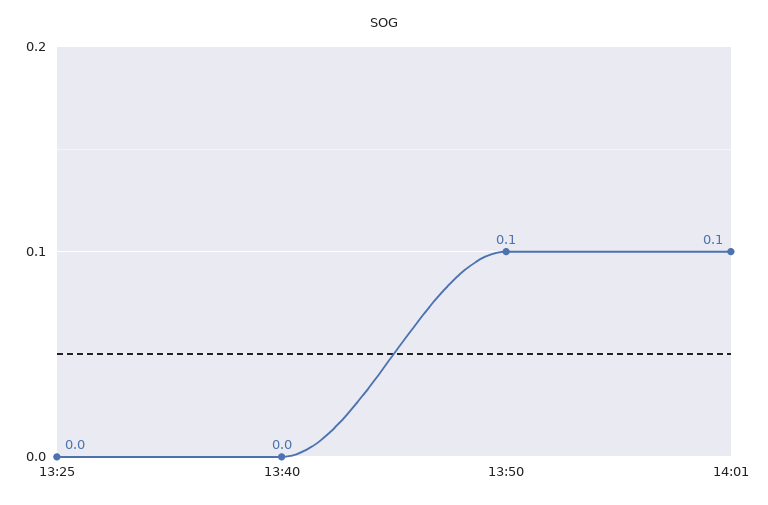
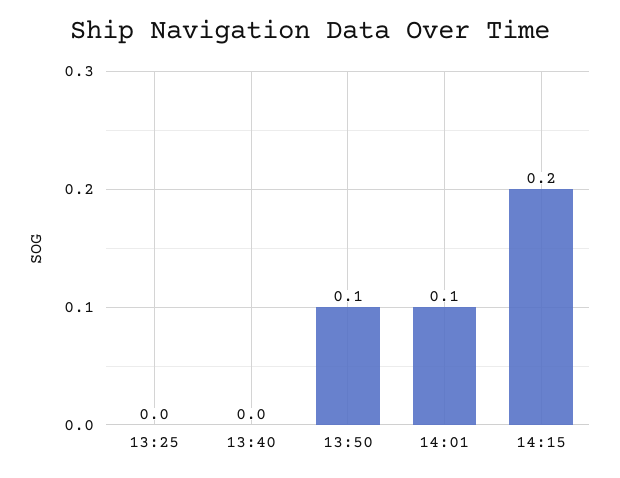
14:15: none -> 0.2

